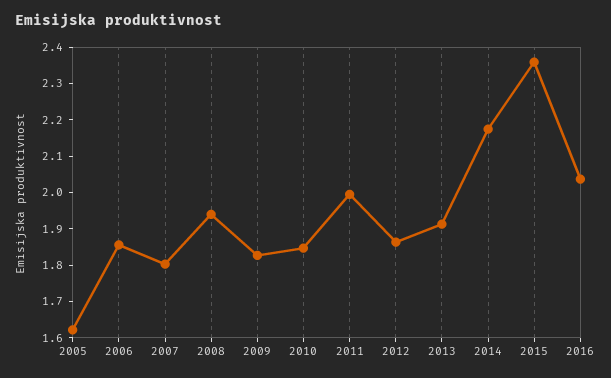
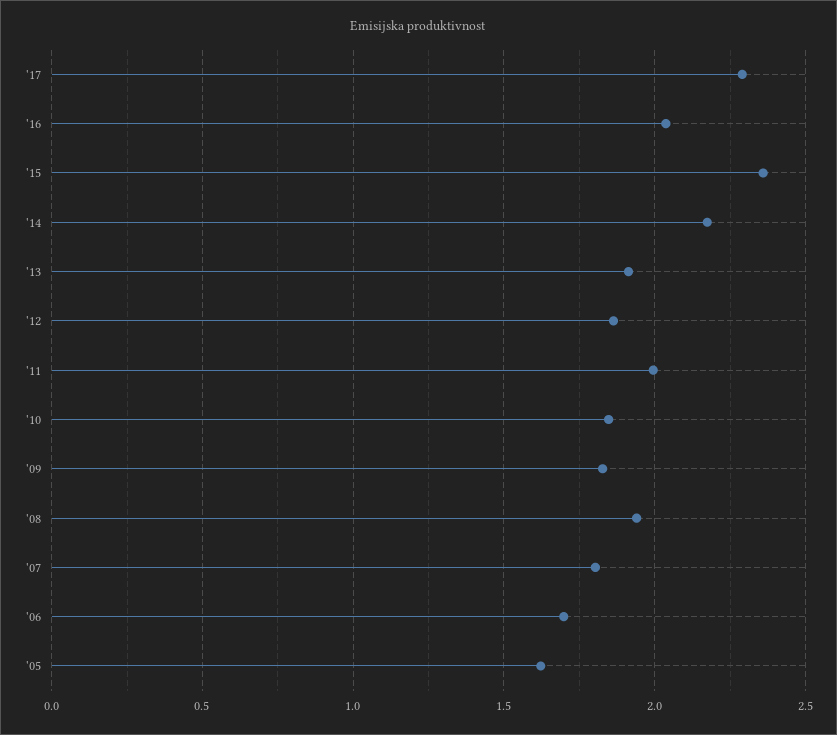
2006: 1.85 -> 1.7
'17: none -> 2.3

